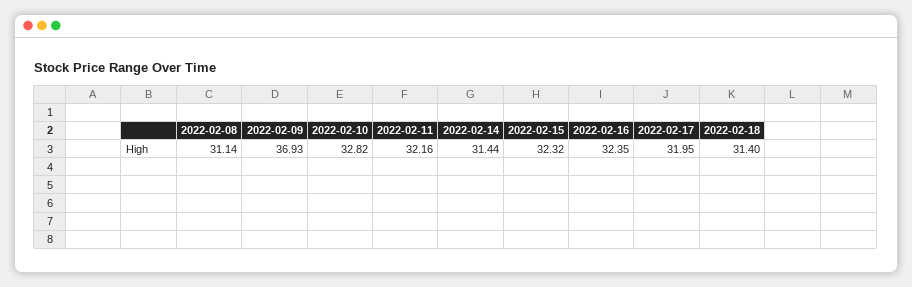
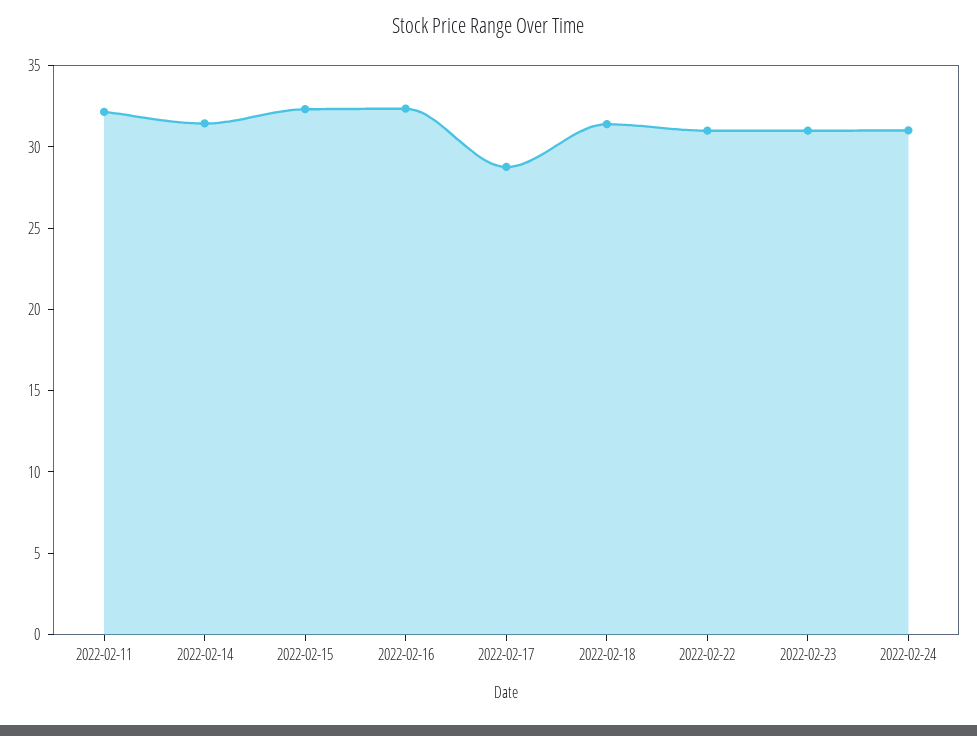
2022-02-08: 31.14 -> none
2022-02-09: 36.93 -> none
2022-02-10: 32.82 -> none
2022-02-17: 31.95 -> 29
2022-02-22: none -> 31
2022-02-23: none -> 31
2022-02-24: none -> 31

